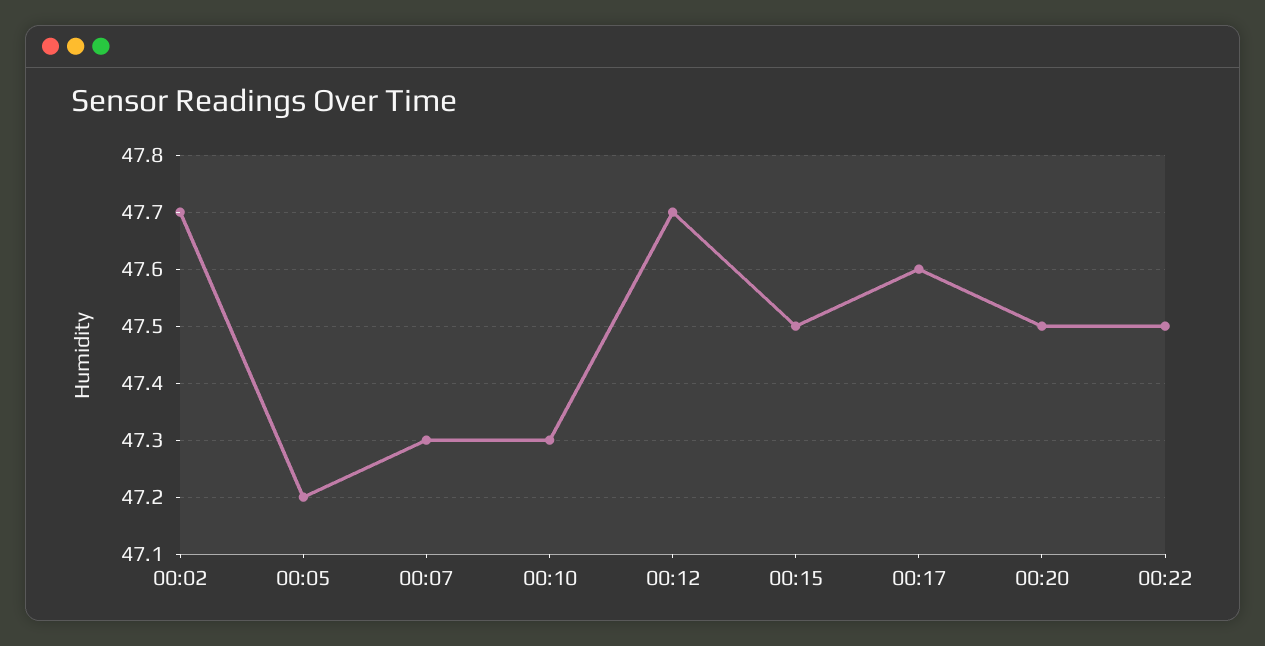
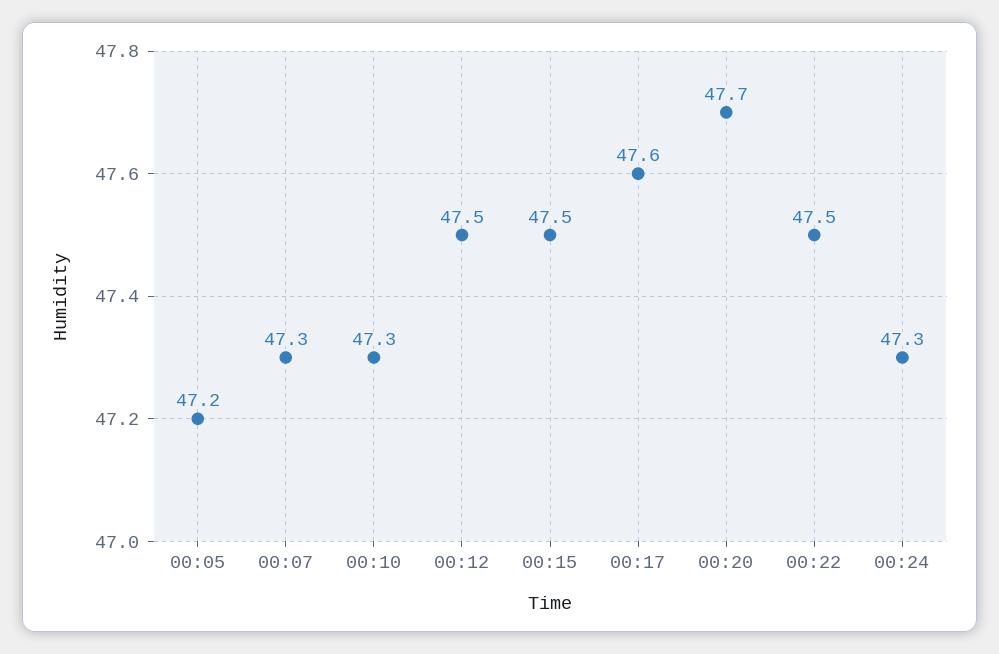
00:02: 47.7 -> none
00:12: 47.7 -> 47.5
00:20: 47.5 -> 47.7
00:24: none -> 47.3

